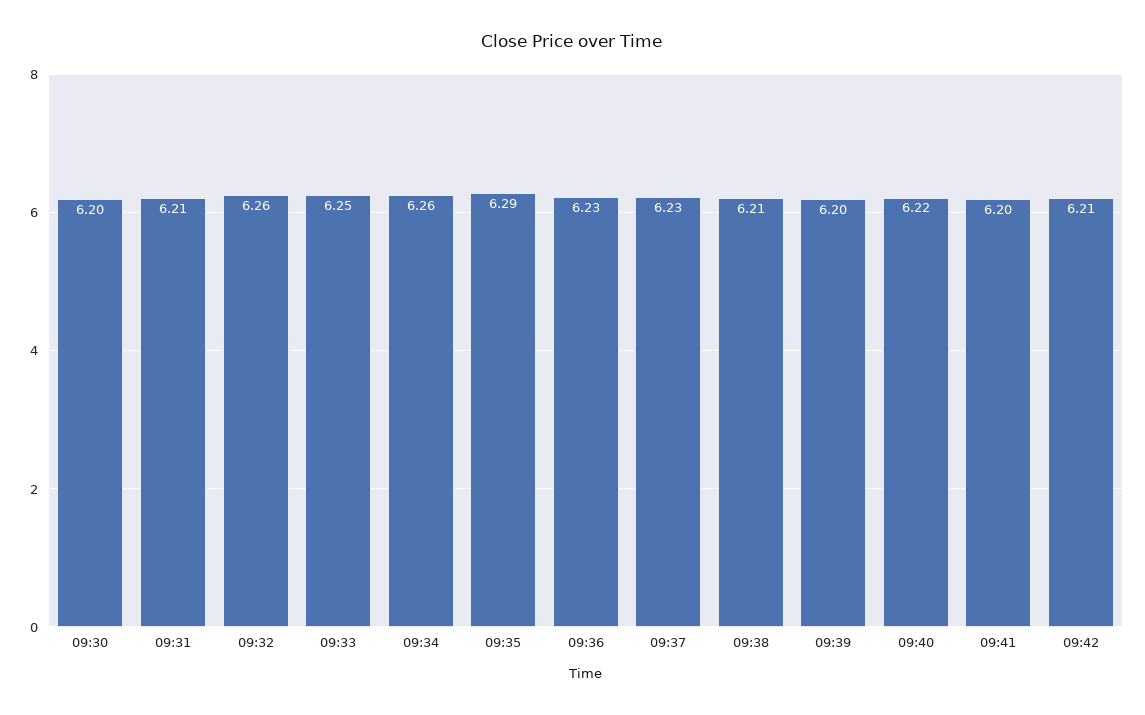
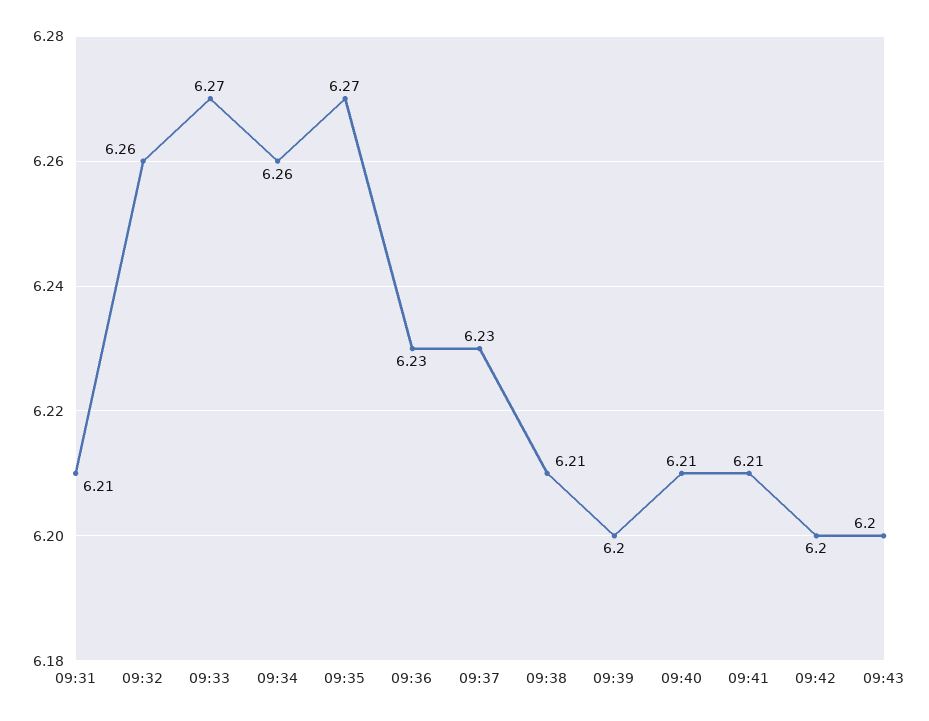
09:30: 6.2 -> none
09:33: 6.25 -> 6.27
09:35: 6.29 -> 6.27
09:40: 6.22 -> 6.21
09:41: 6.2 -> 6.21
09:42: 6.21 -> 6.2
09:43: none -> 6.2

